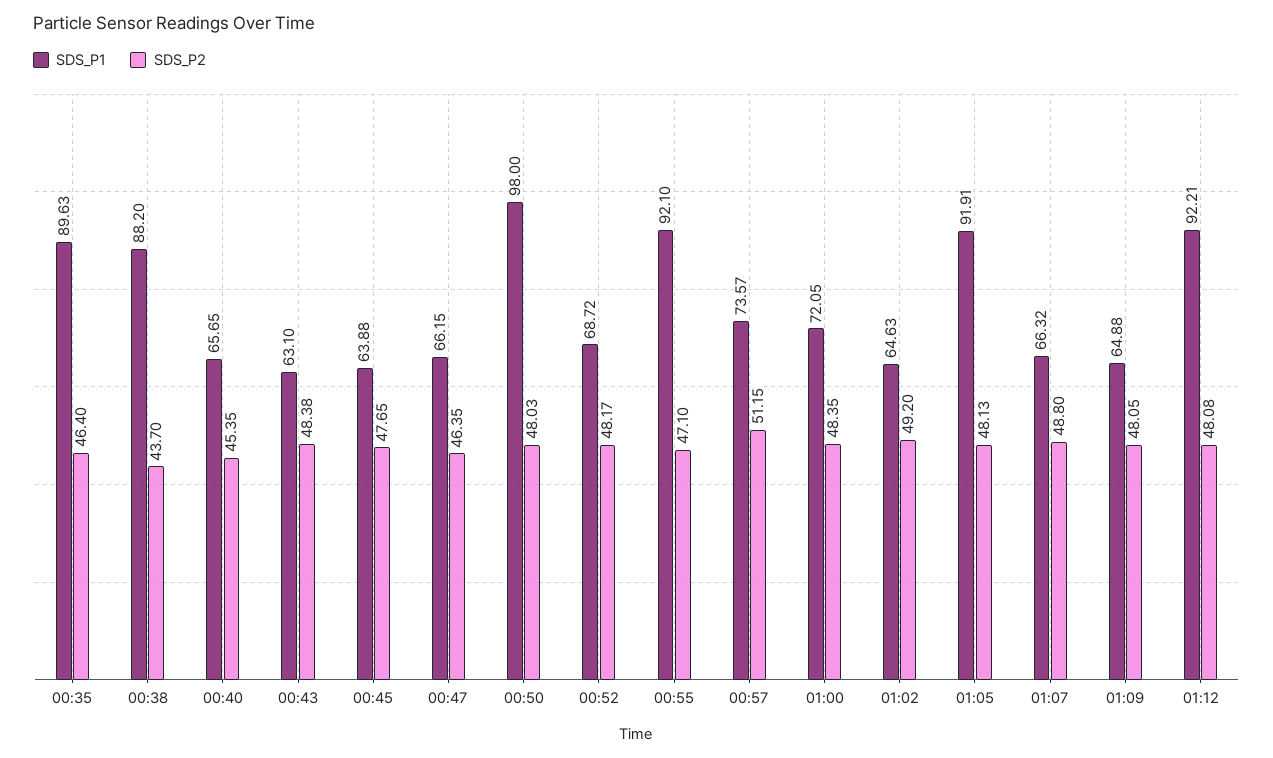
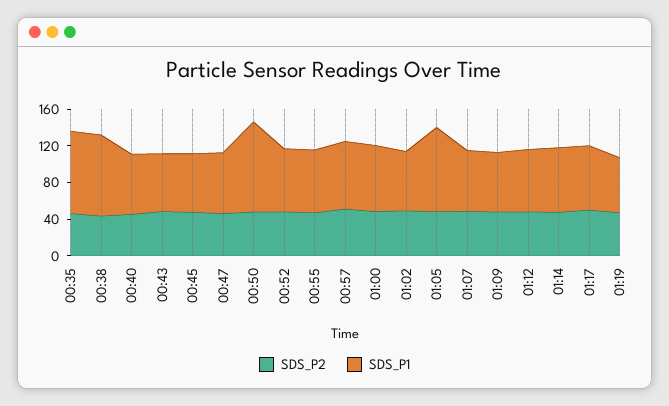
SDS_P1, 00:55: 92.1 -> 70
SDS_P1, 01:12: 92.21 -> 70
SDS_P2, 01:14: none -> 50
SDS_P1, 01:14: none -> 70
SDS_P2, 01:17: none -> 50
SDS_P1, 01:17: none -> 70
SDS_P2, 01:19: none -> 50
SDS_P1, 01:19: none -> 60

